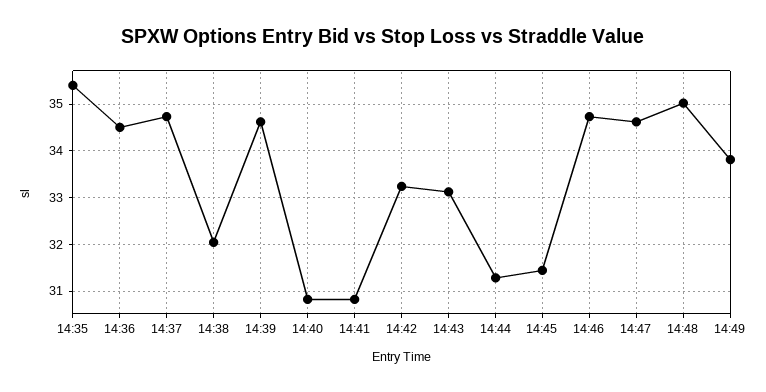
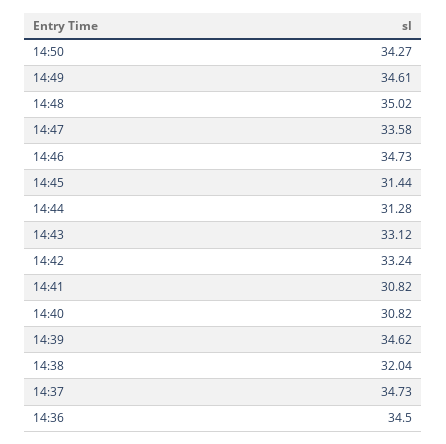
14:35: 35.4 -> none
14:47: 34.6 -> 33.58
14:49: 33.8 -> 34.61
14:50: none -> 34.27

